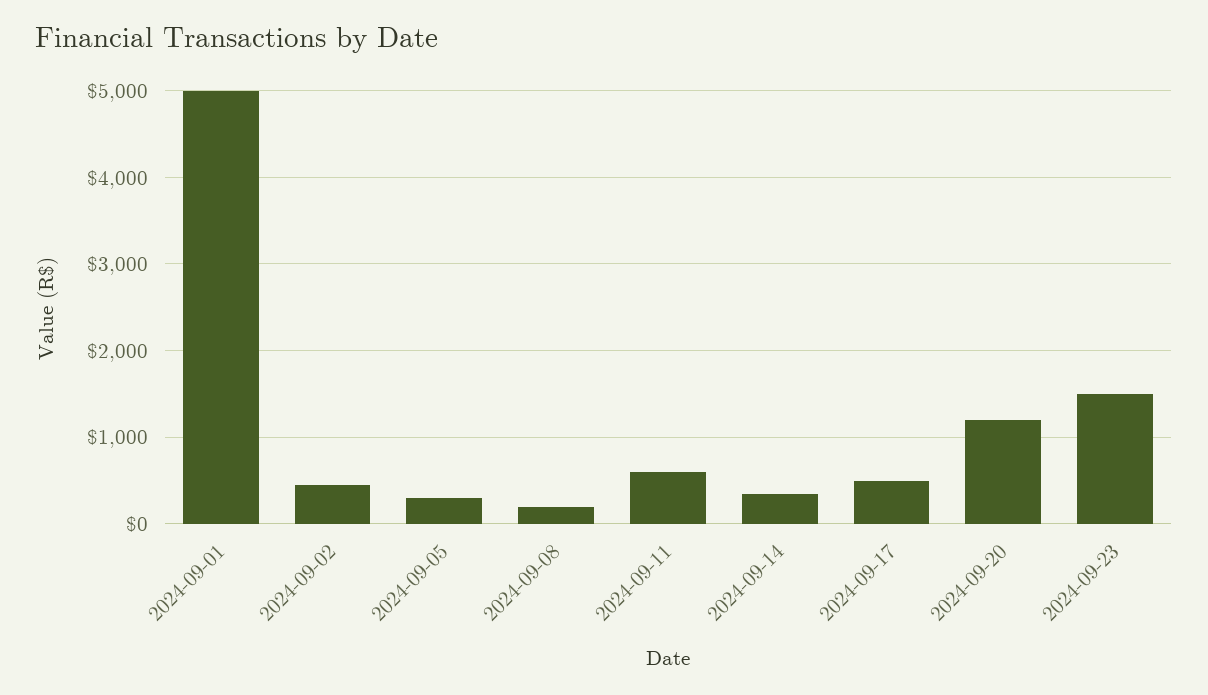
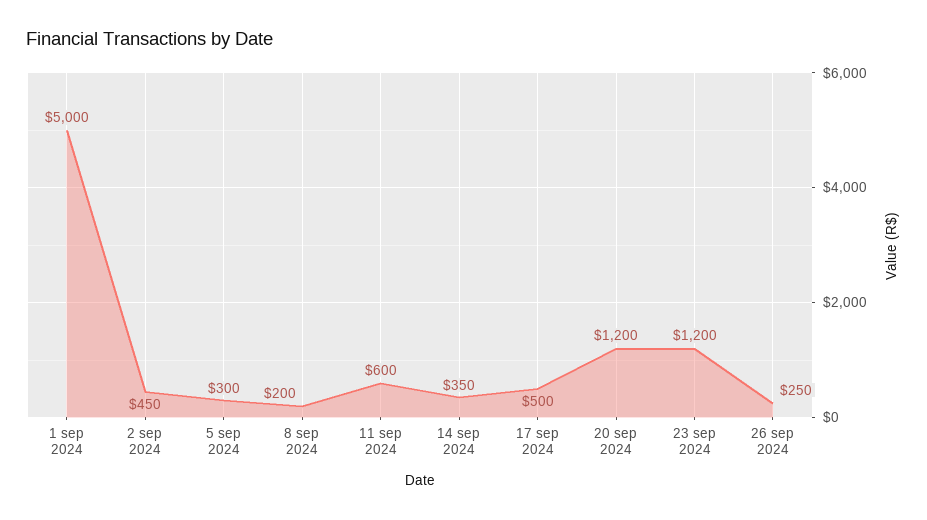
2024-09-23: 1500 -> 1200
26 sep 2024: none -> 250

